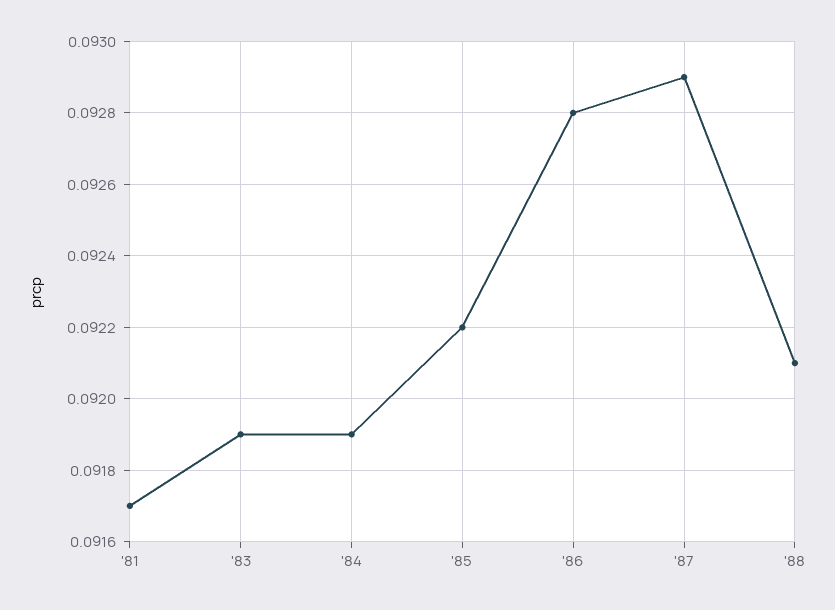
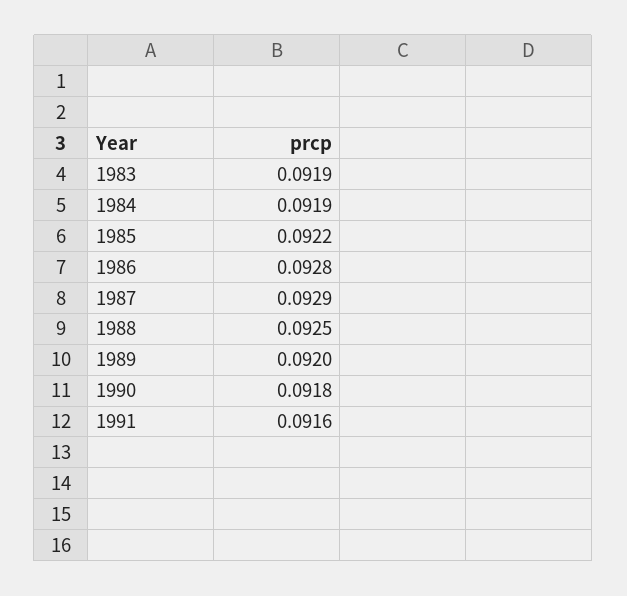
'81: 0.0917 -> none
'88: 0.0921 -> 0.0925
1989: none -> 0.092
1990: none -> 0.0918
1991: none -> 0.0916

